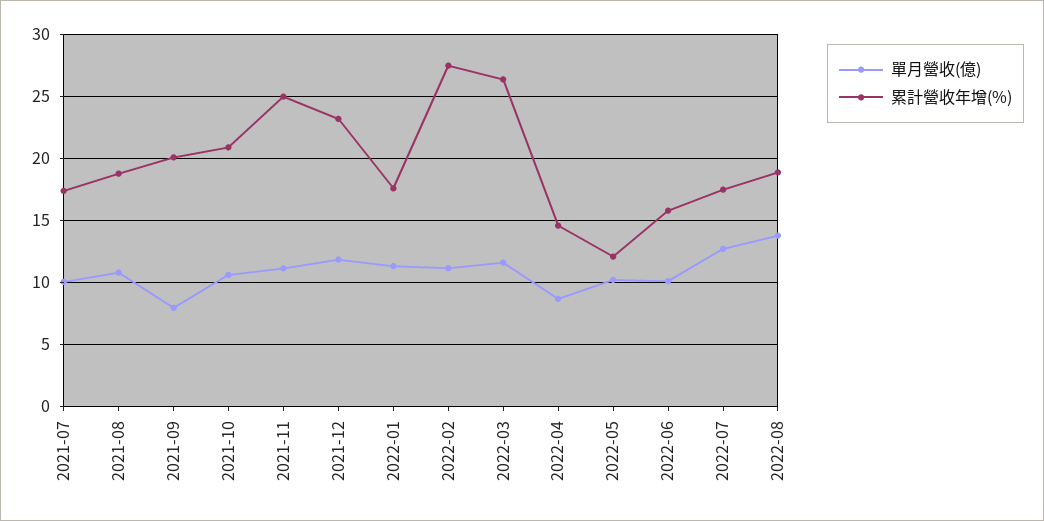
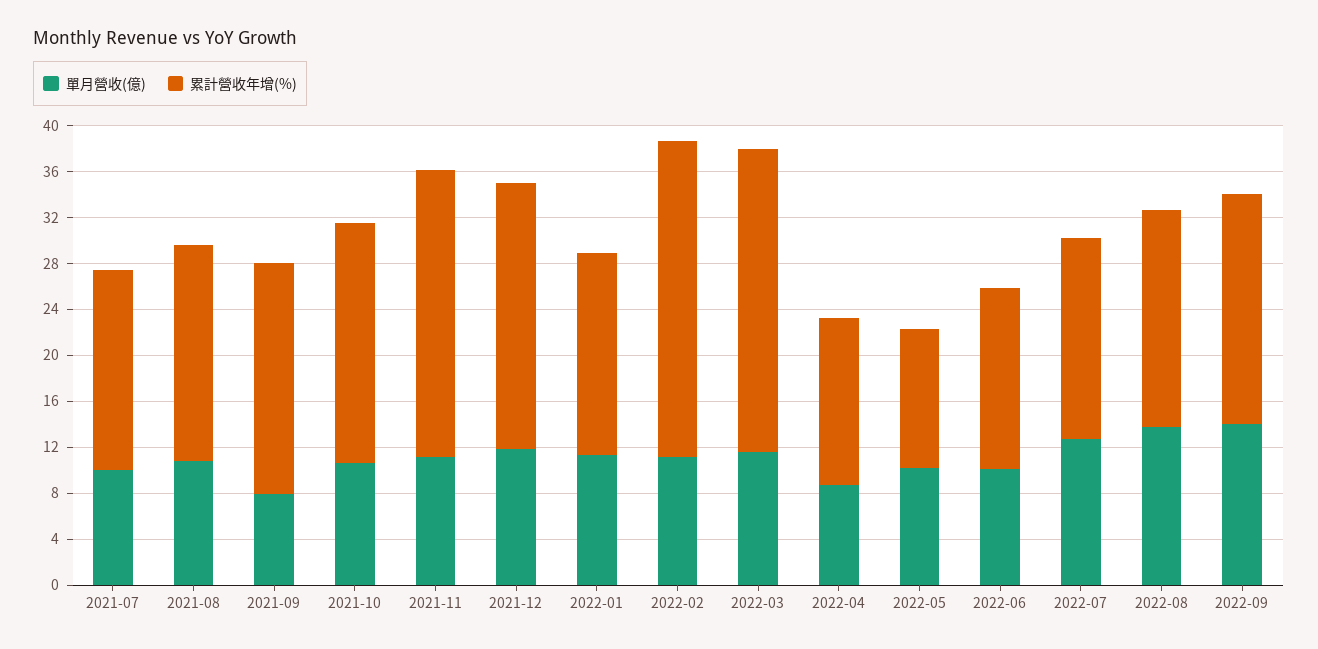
單月營收(億), 2022-09: none -> 14
累計營收年增(%), 2022-09: none -> 20

